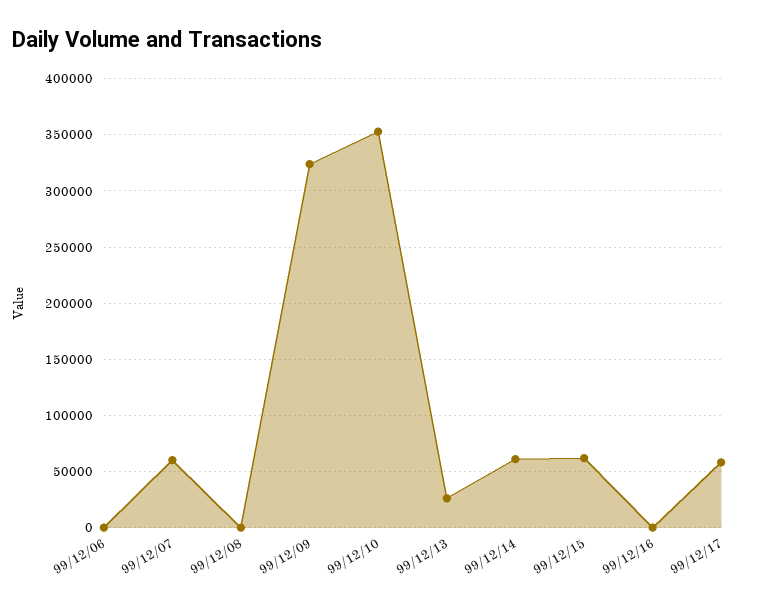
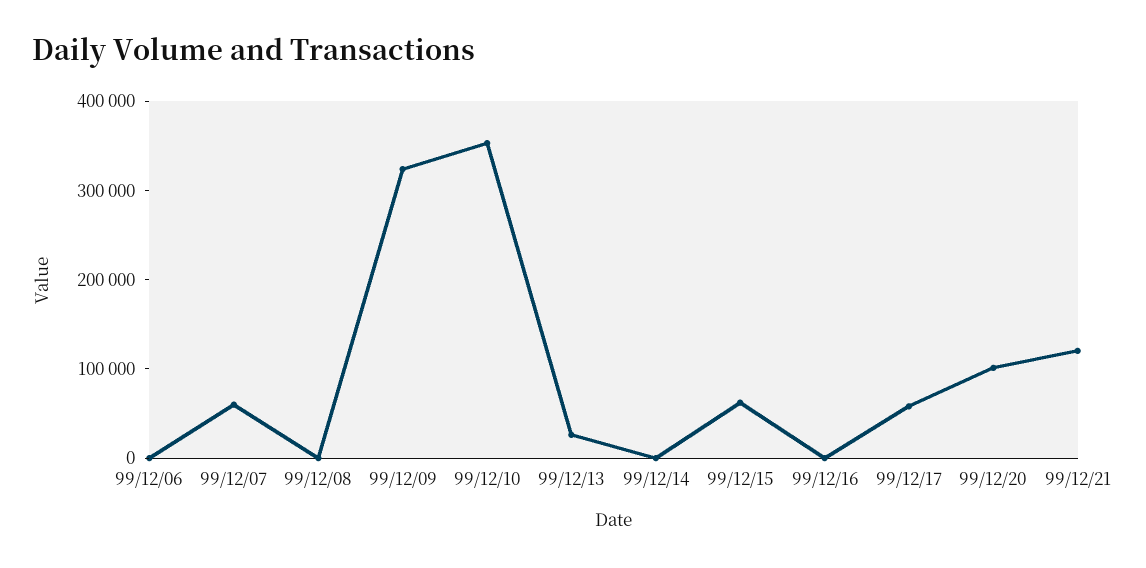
99/12/14: 60000 -> 0
99/12/20: none -> 100000
99/12/21: none -> 120000

